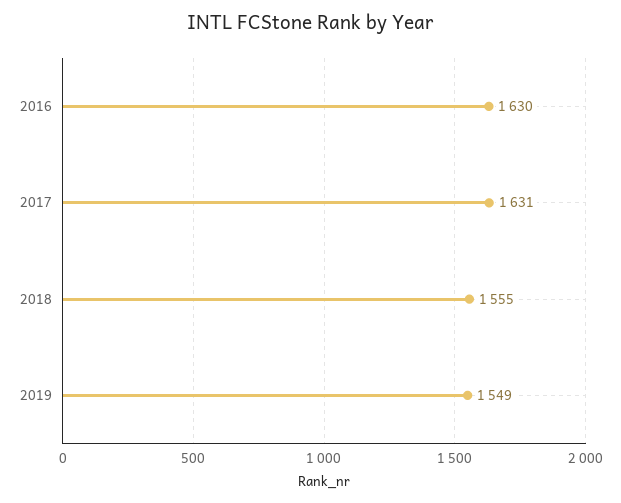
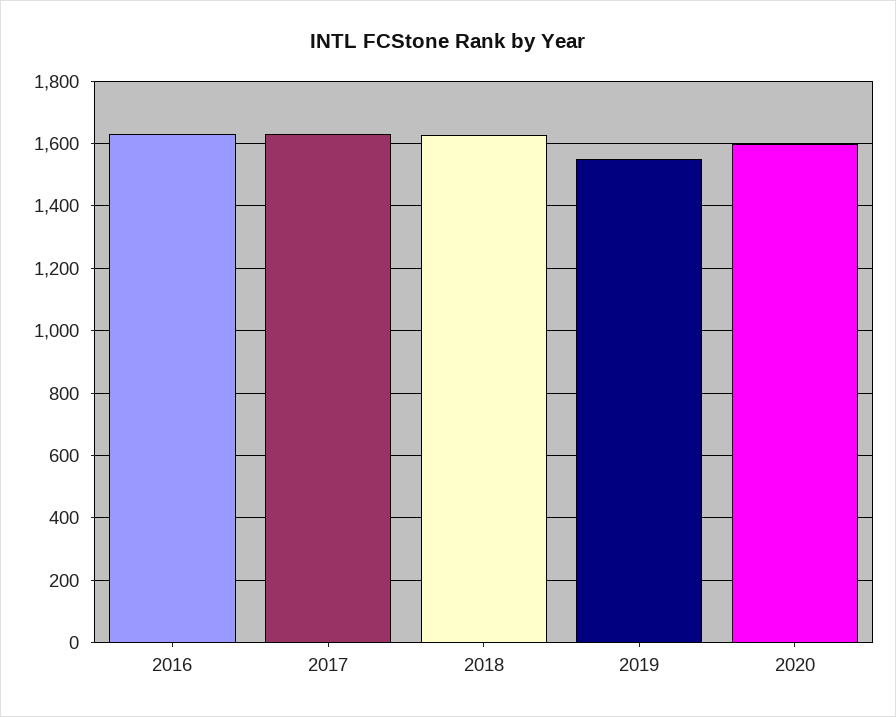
2018: 1555 -> 1620
2020: none -> 1600

